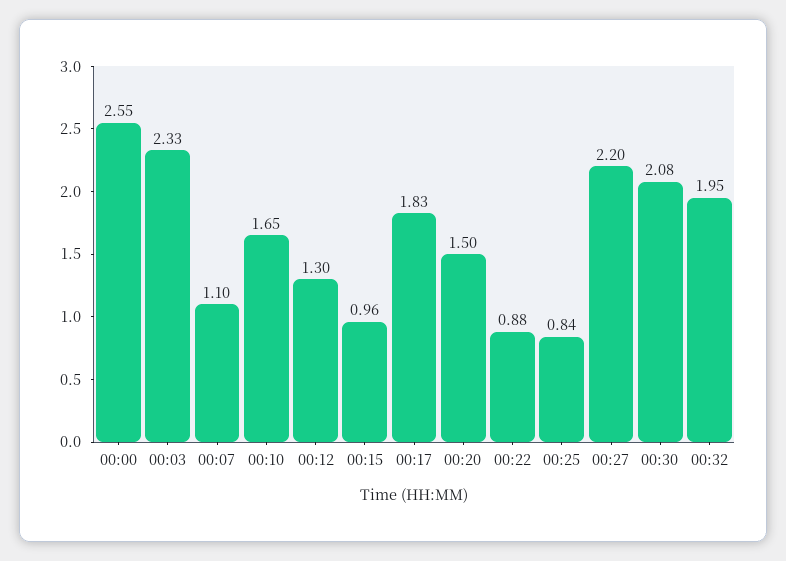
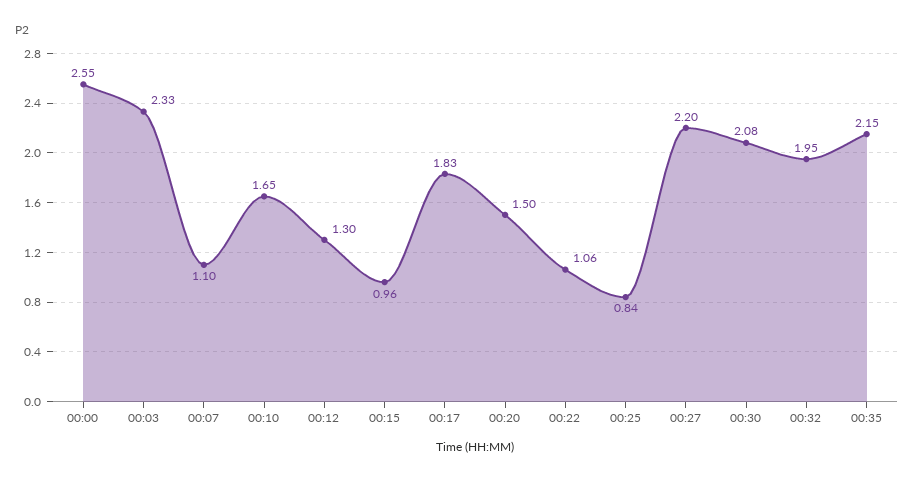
00:22: 0.88 -> 1.06
00:35: none -> 2.15

